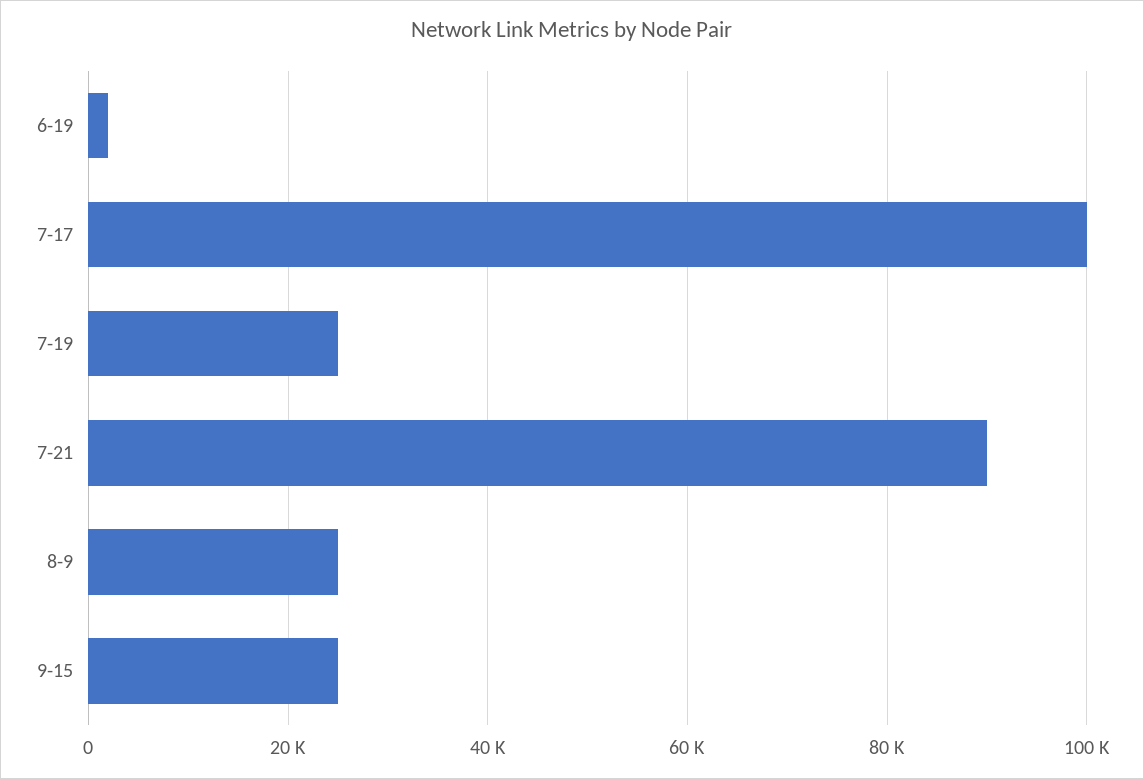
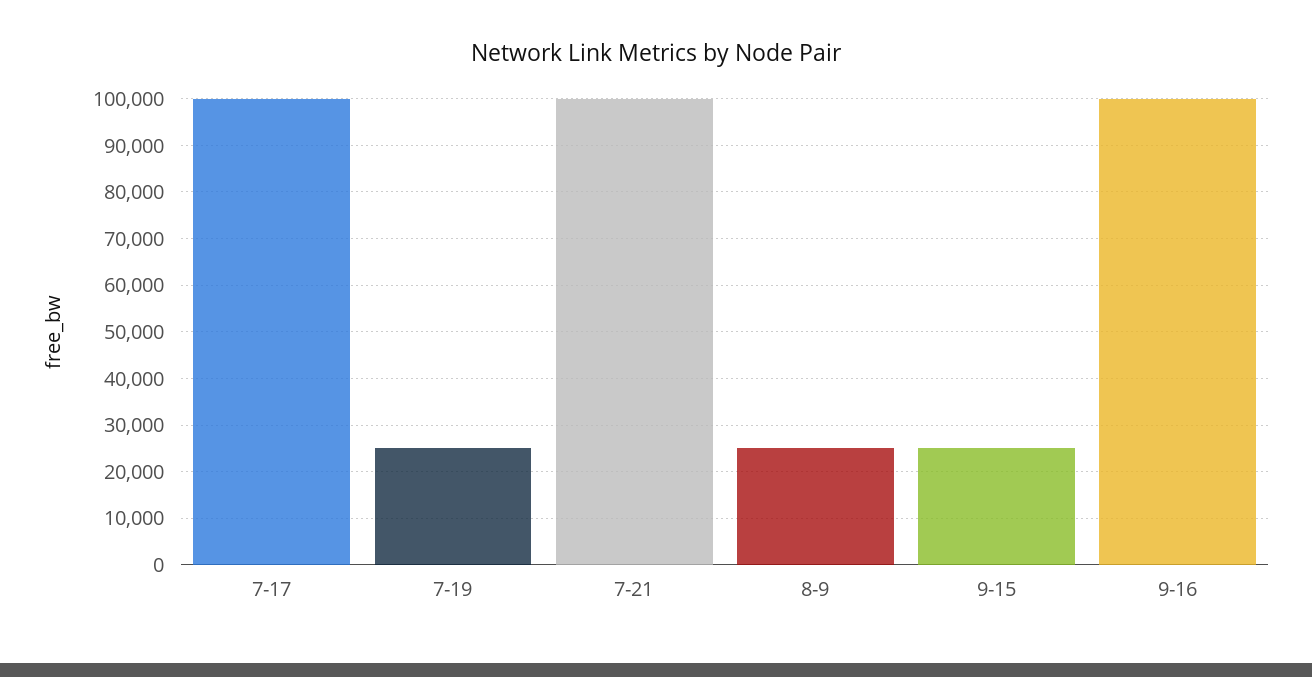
6-19: 2000 -> none
7-21: 90000 -> 100000
9-16: none -> 100000

